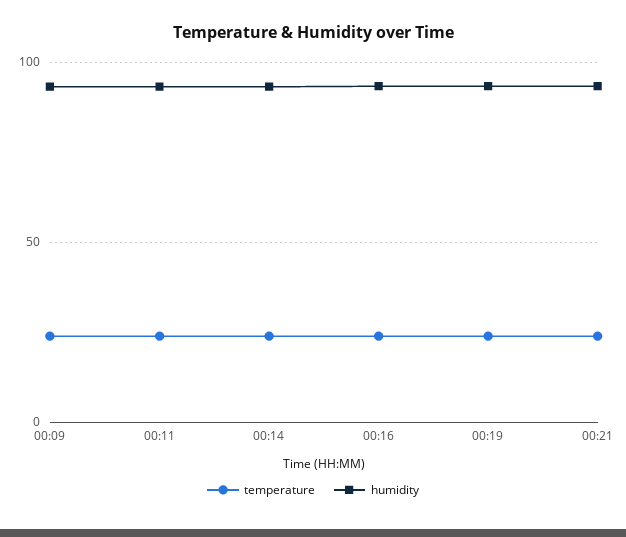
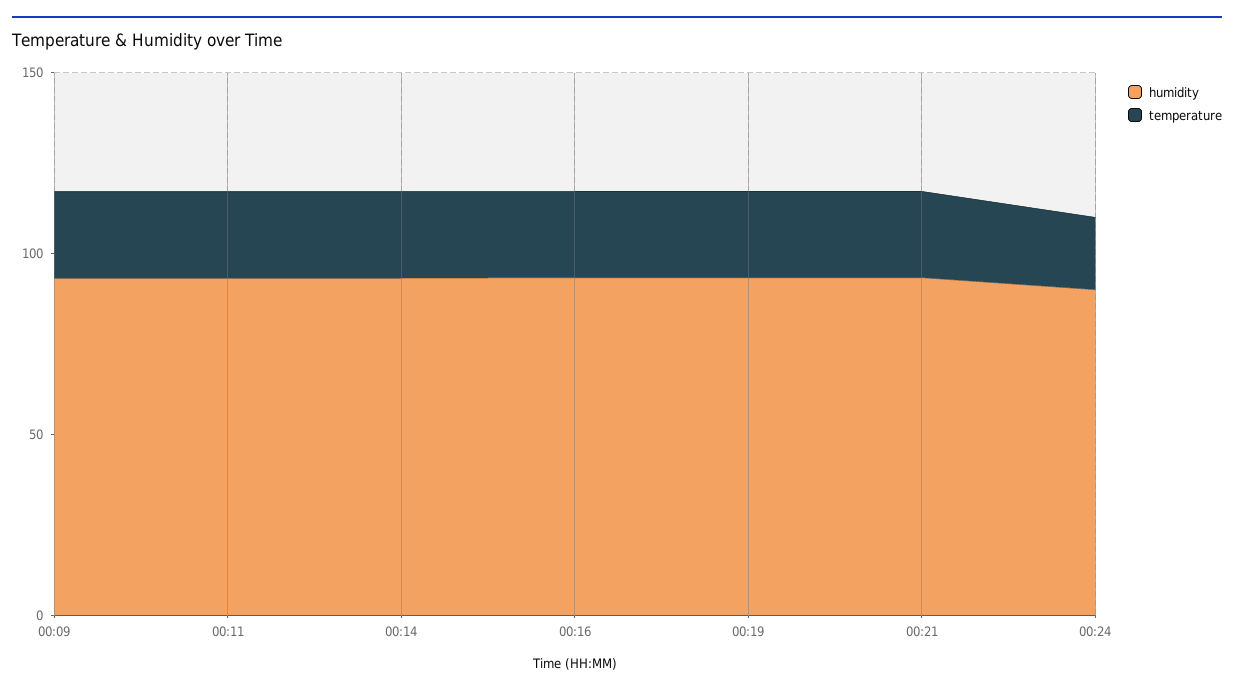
humidity, 00:24: none -> 90
temperature, 00:24: none -> 20

